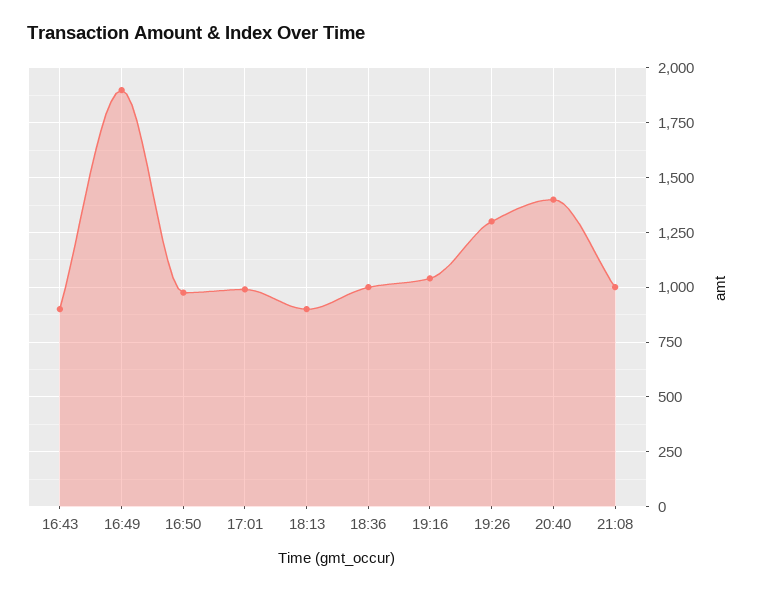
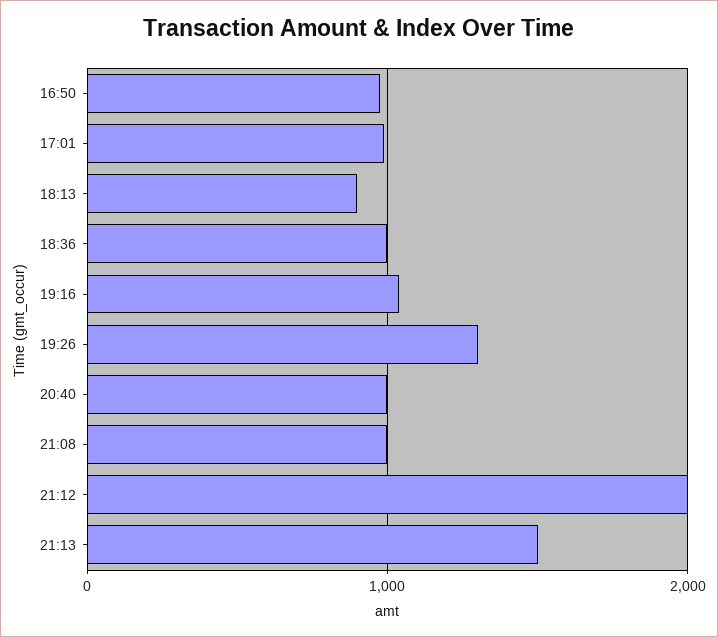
16:43: 900 -> none
16:49: 1900 -> none
20:40: 1400 -> 1000
21:12: none -> 2000
21:13: none -> 1500

